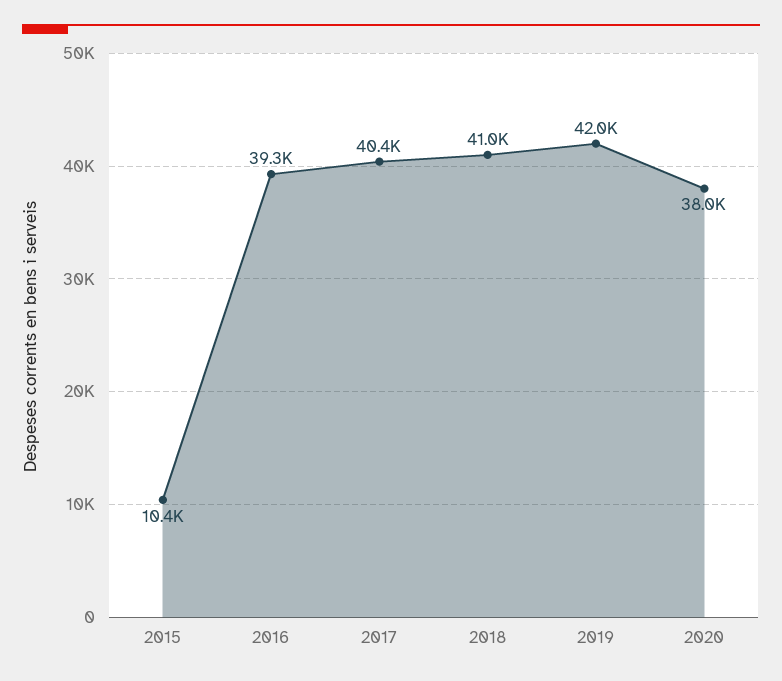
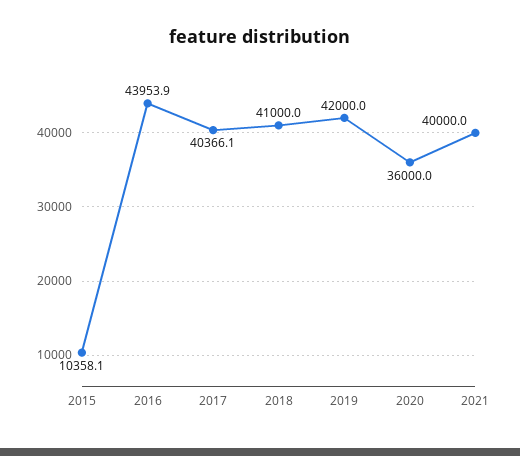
2016: 39300 -> 43953.9
2020: 38000 -> 36000
2021: none -> 40000

